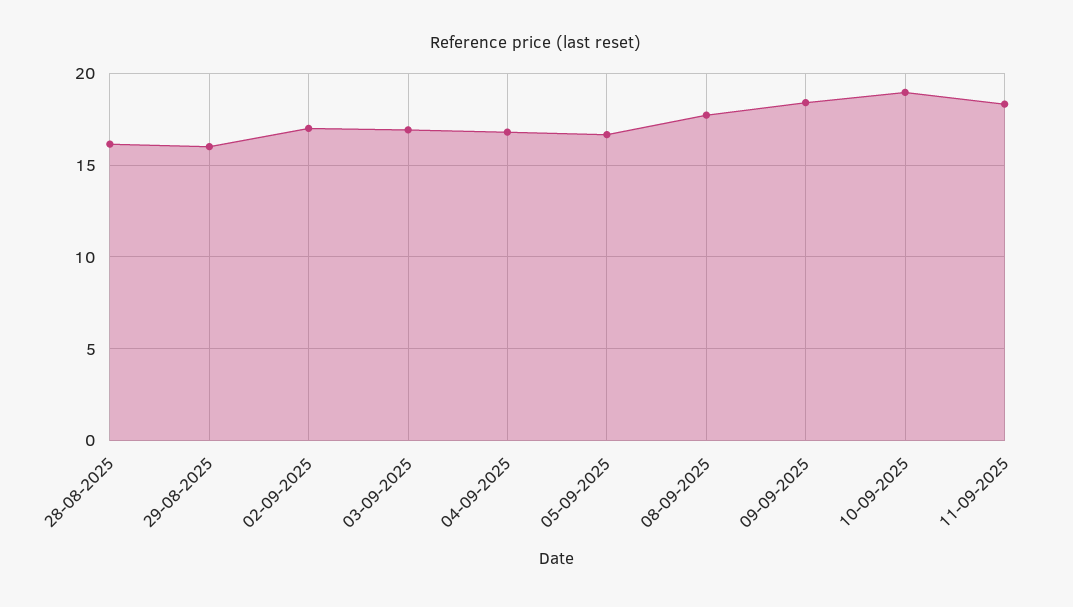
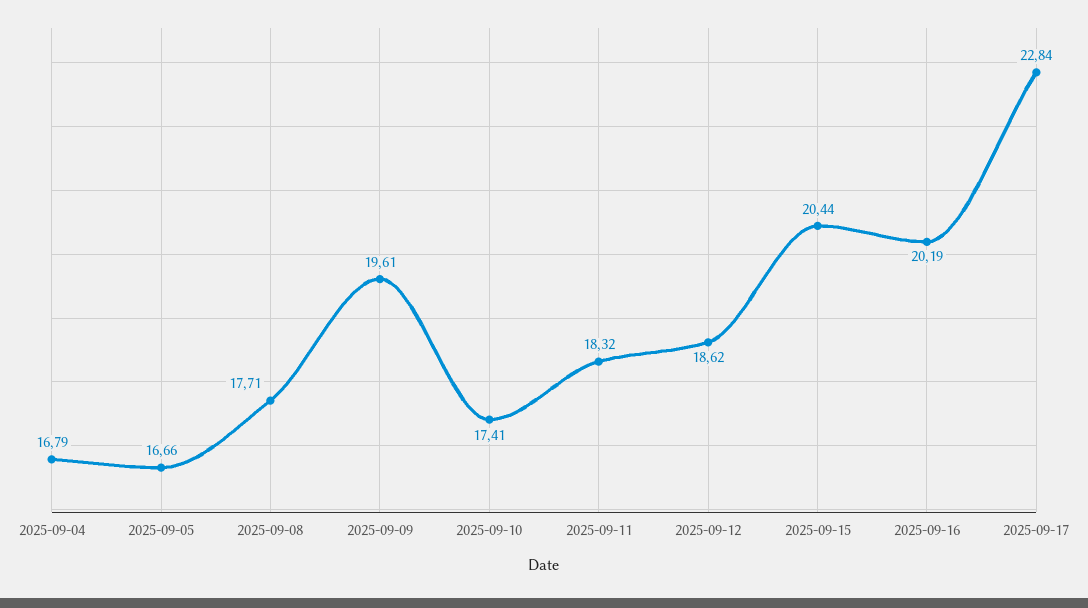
28-08-2025: 16 -> none
29-08-2025: 16 -> none
02-09-2025: 17 -> none
03-09-2025: 17 -> none
09-09-2025: 18.5 -> 19.61
10-09-2025: 19 -> 17.41
2025-09-12: none -> 18.62
2025-09-15: none -> 20.44
2025-09-16: none -> 20.19
2025-09-17: none -> 22.84

